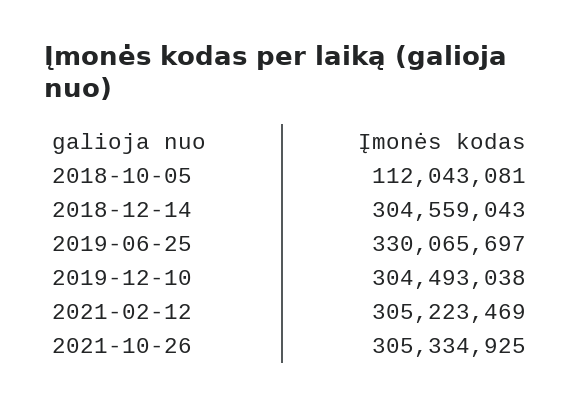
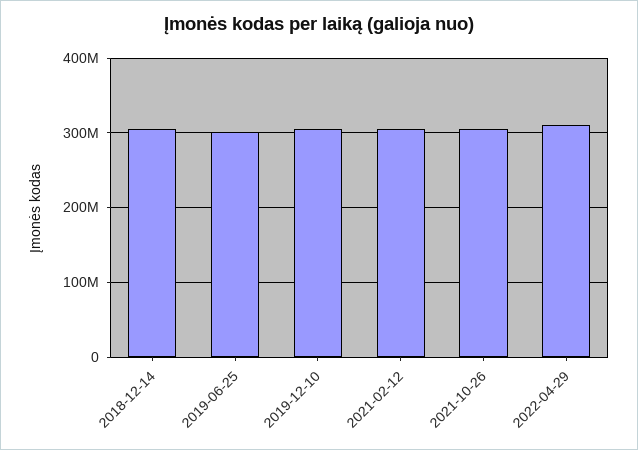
2018-10-05: 112043081 -> none
2019-06-25: 330065697 -> 300000000
2022-04-29: none -> 310000000

